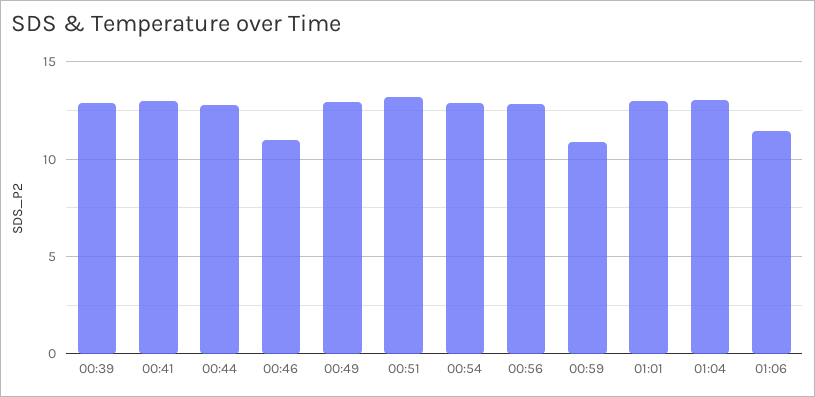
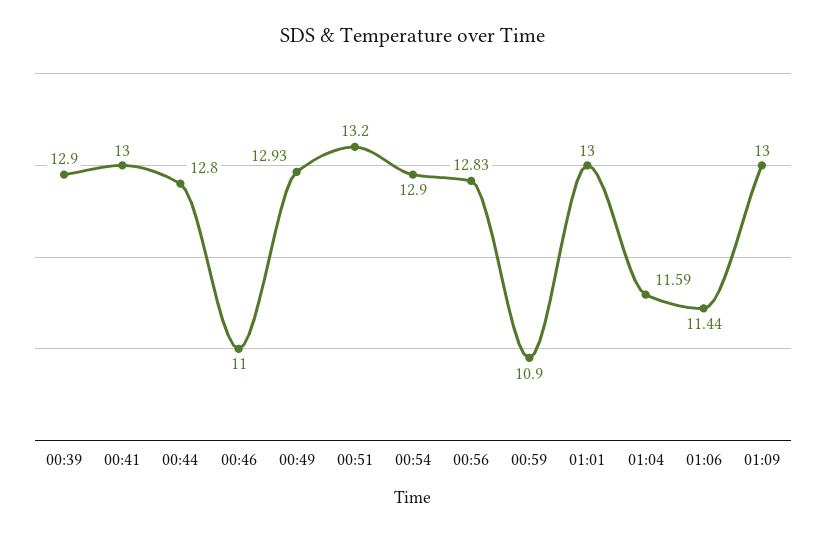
01:04: 13 -> 11.59
01:09: none -> 13

